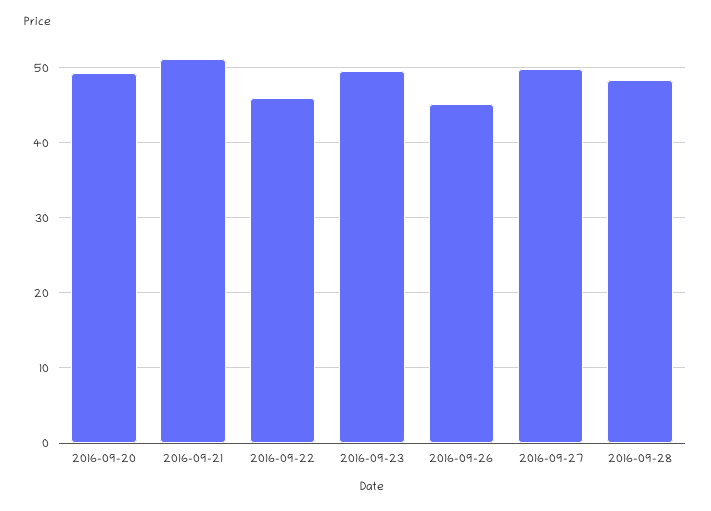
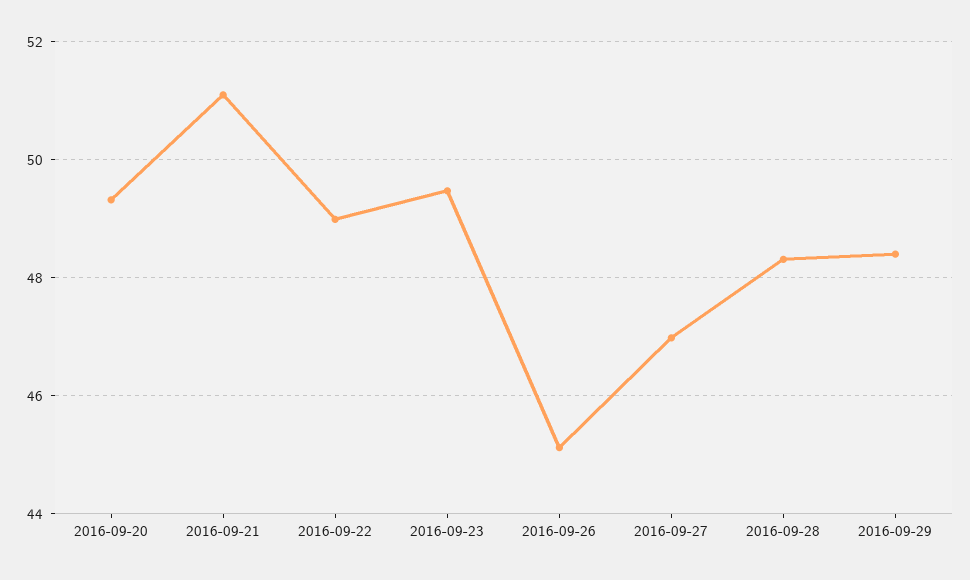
2016-09-22: 46 -> 49
2016-09-27: 50 -> 47
2016-09-29: none -> 48.4

